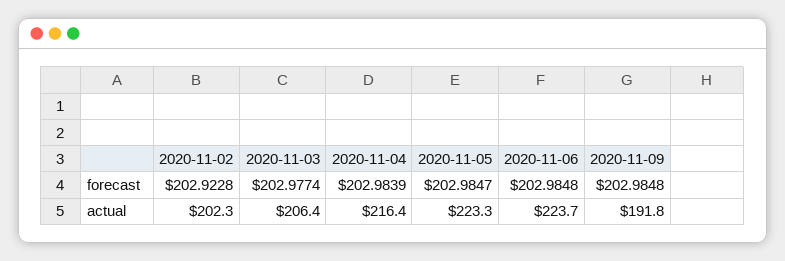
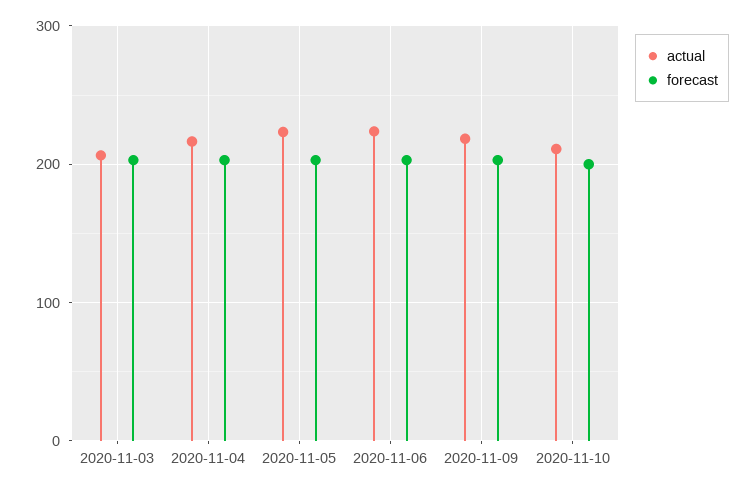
forecast, 2020-11-02: 202.9228 -> none
actual, 2020-11-02: 202.3 -> none
actual, 2020-11-09: 191.8 -> 220
actual, 2020-11-10: none -> 210
forecast, 2020-11-10: none -> 200

